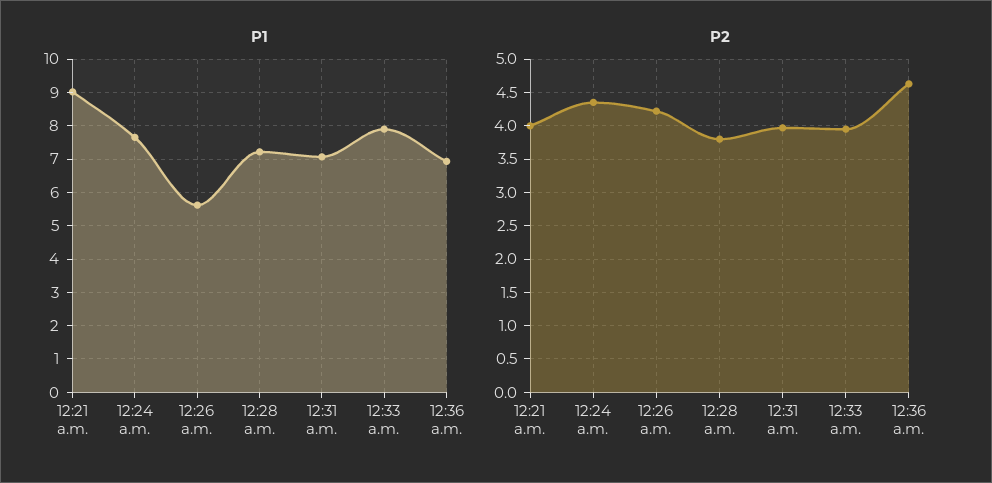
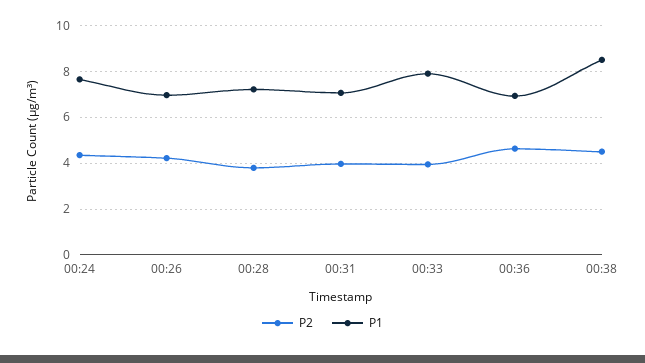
P1, 12:21 a.m.: 9 -> none
P1, 12:26 a.m.: 5.6 -> 7
P2, 12:21 a.m.: 4 -> none
P2, 00:38: none -> 4.5
P1, 00:38: none -> 8.5

